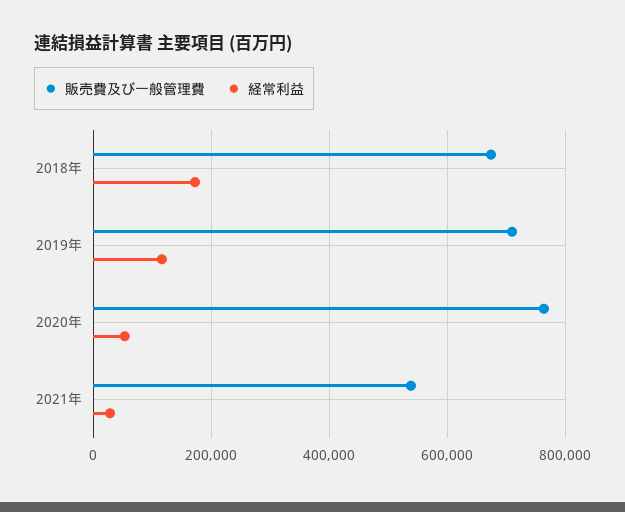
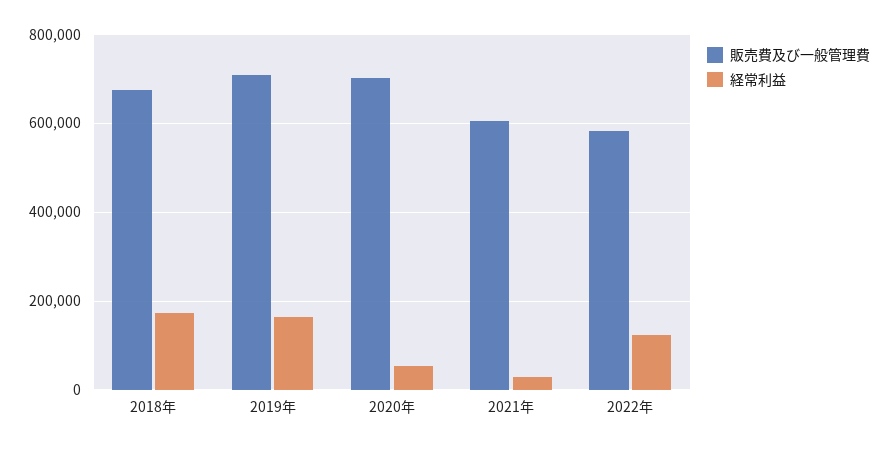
経常利益, 2019年: 120000 -> 160000
販売費及び一般管理費, 2020年: 760000 -> 700000
販売費及び一般管理費, 2021年: 540000 -> 600000
販売費及び一般管理費, 2022年: none -> 580000
経常利益, 2022年: none -> 120000

